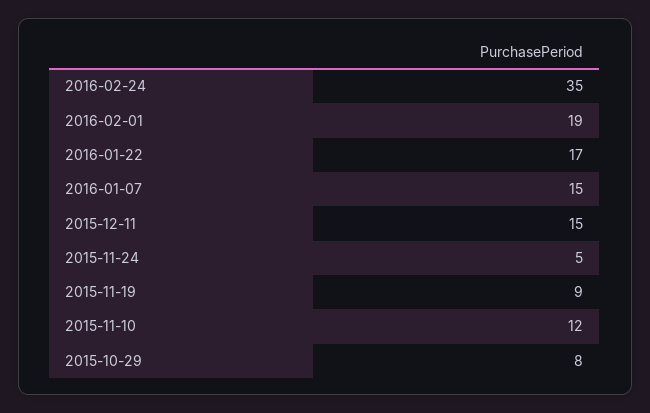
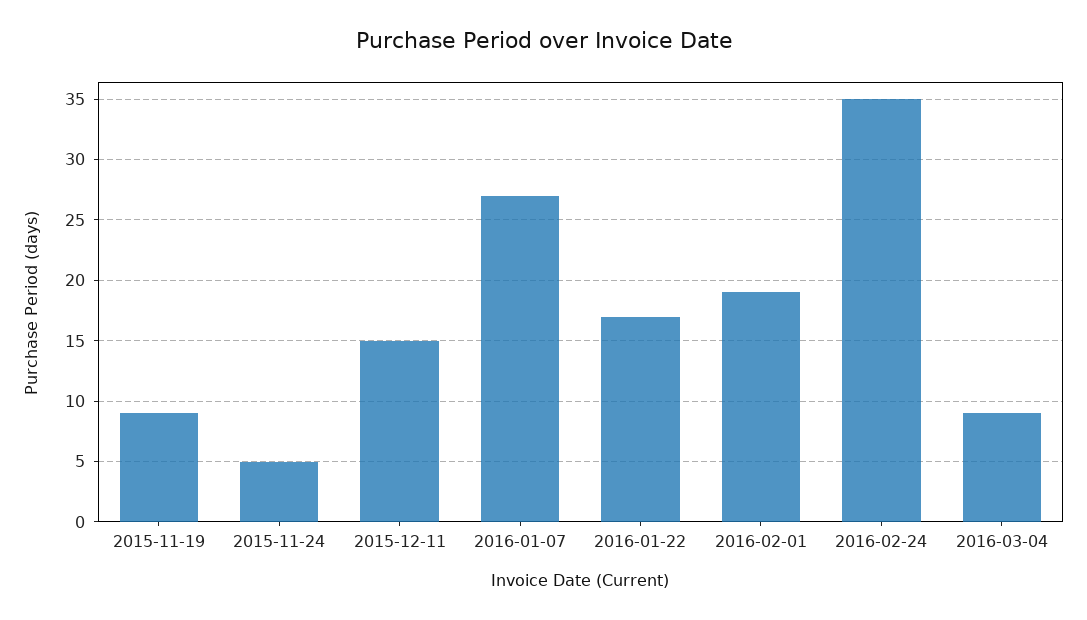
2016-01-07: 15 -> 27
2015-11-10: 12 -> none
2015-10-29: 8 -> none
2016-03-04: none -> 9

